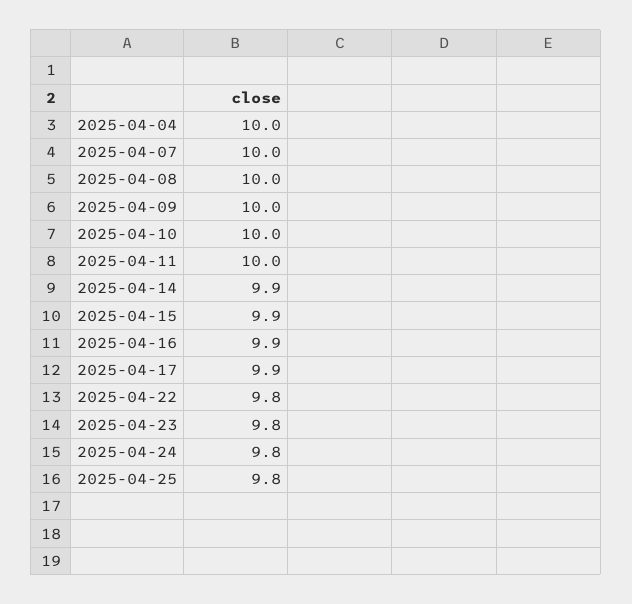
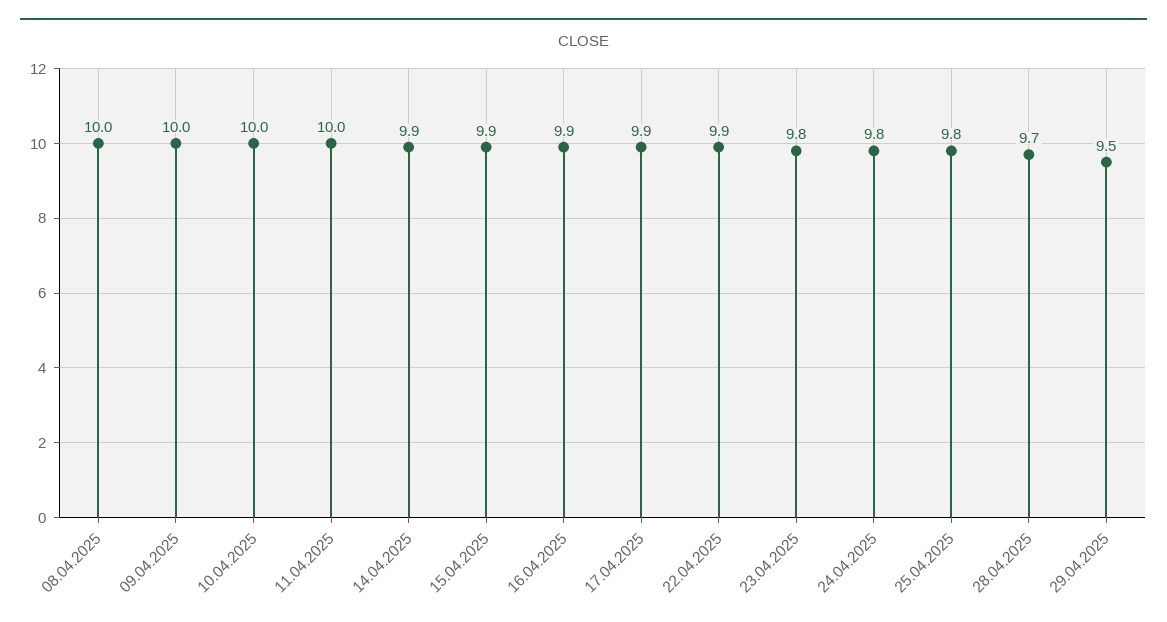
2025-04-04: 10 -> none
2025-04-07: 10 -> none
2025-04-22: 9.8 -> 9.9
28.04.2025: none -> 9.7
29.04.2025: none -> 9.5

